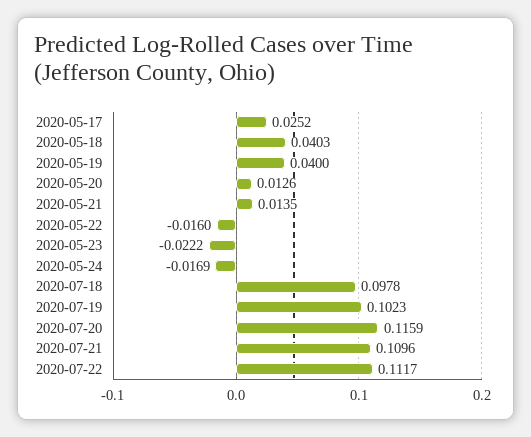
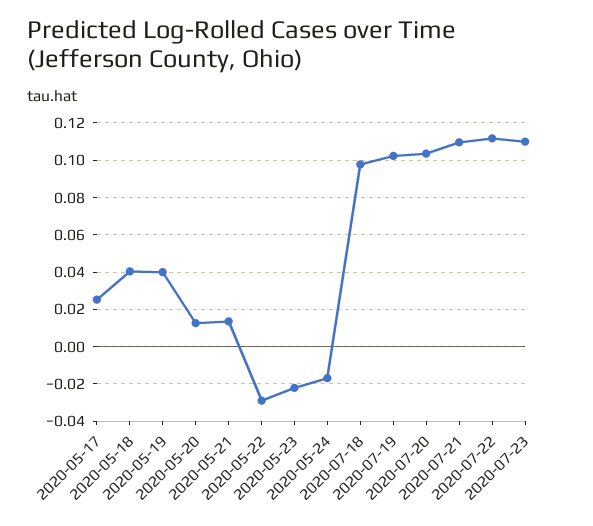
2020-05-22: -0.016 -> -0.03
2020-07-20: 0.1159 -> 0.105
2020-07-23: none -> 0.11

